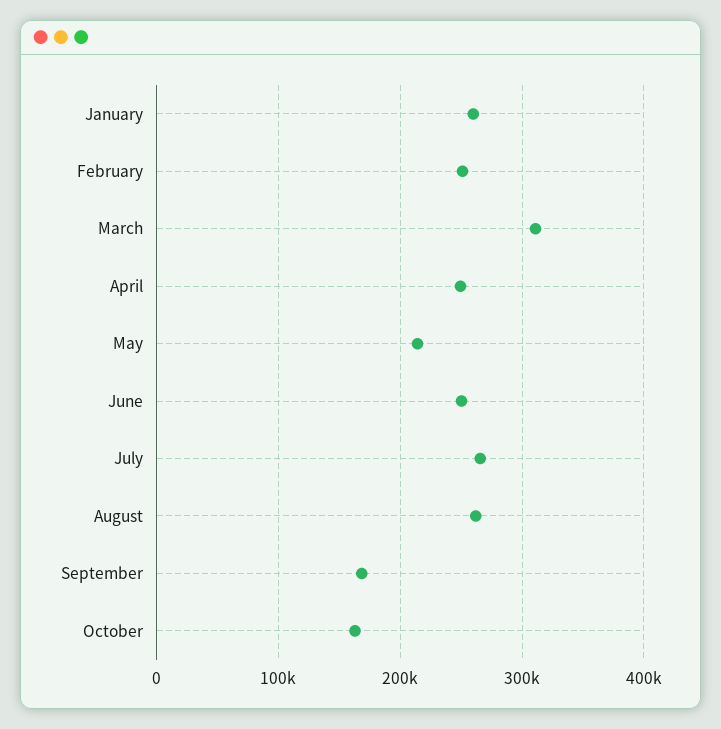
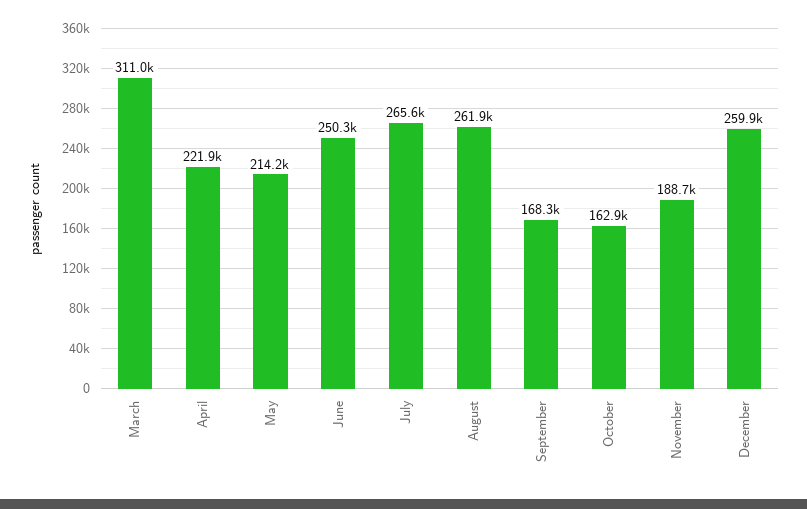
January: 260000 -> none
February: 250000 -> none
April: 250000 -> 221900
November: none -> 188700
December: none -> 259900

